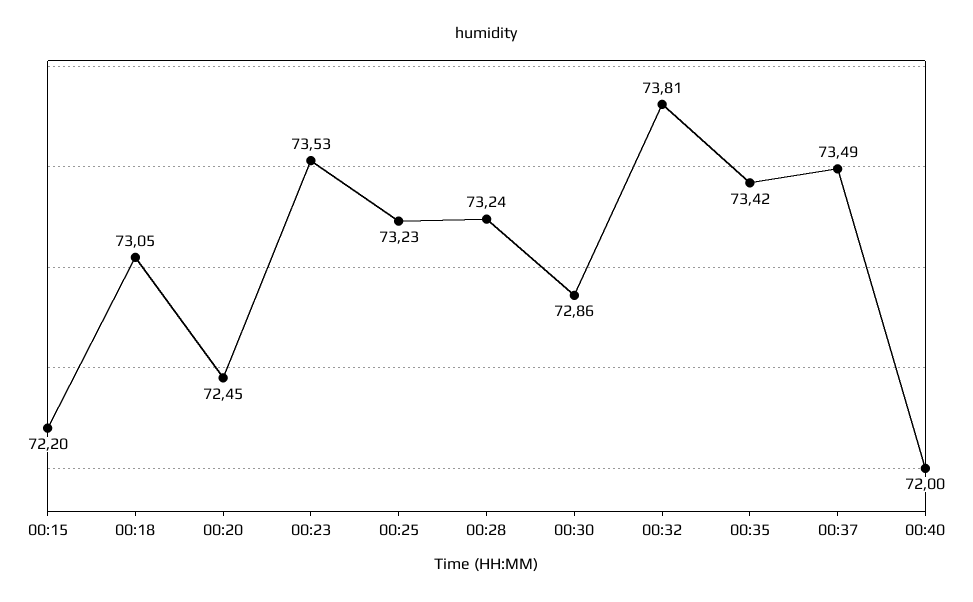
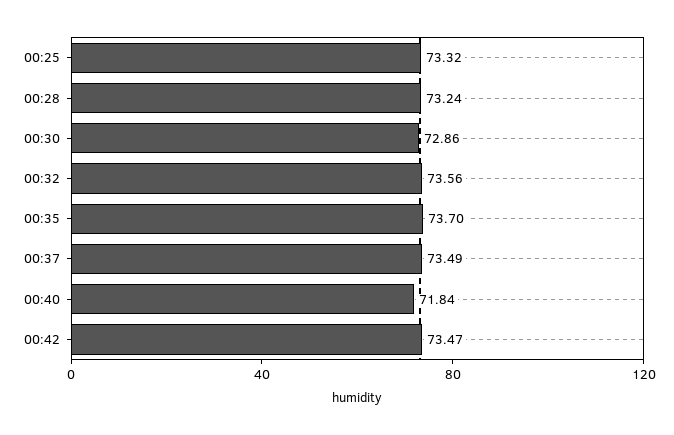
00:15: 72.2 -> none
00:18: 73.05 -> none
00:20: 72.45 -> none
00:23: 73.53 -> none
00:25: 73.23 -> 73.32
00:32: 73.81 -> 73.56
00:35: 73.42 -> 73.7
00:40: 72 -> 71.84
00:42: none -> 73.47

